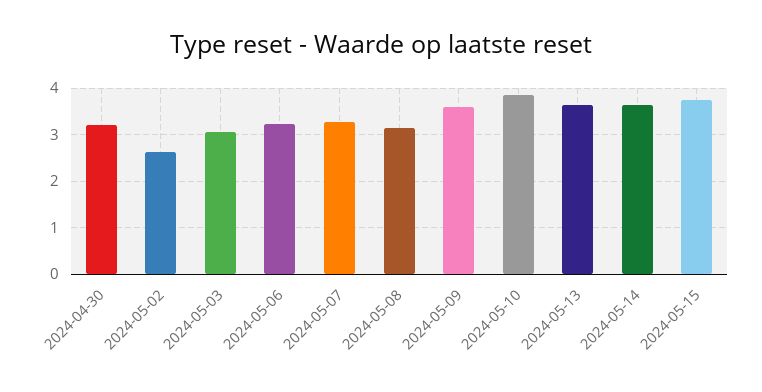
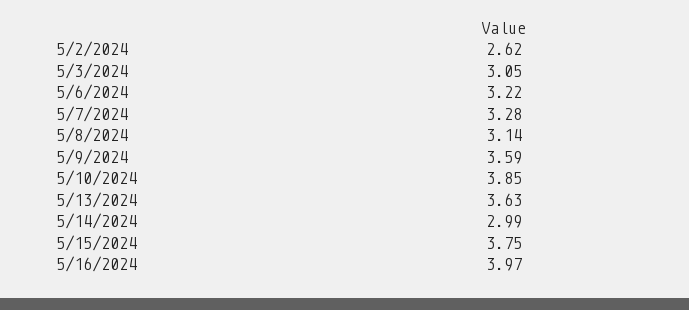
2024-04-30: 3.2 -> none
2024-05-14: 3.6 -> 2.99
5/16/2024: none -> 3.97

